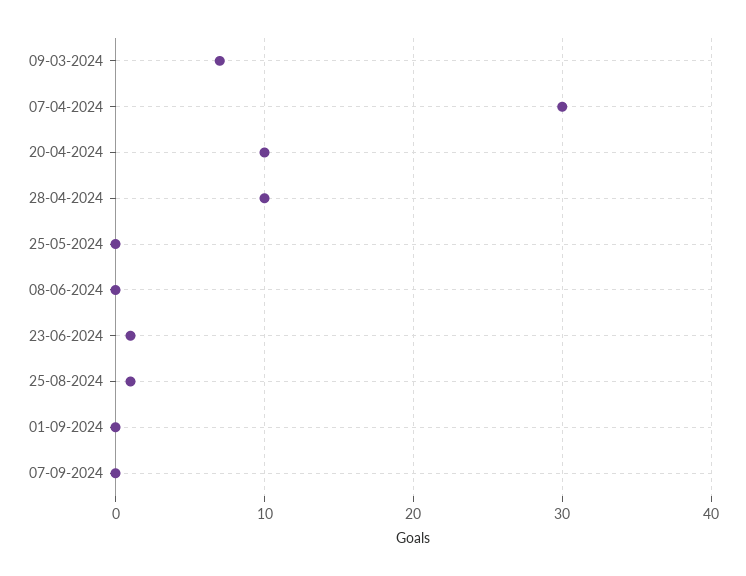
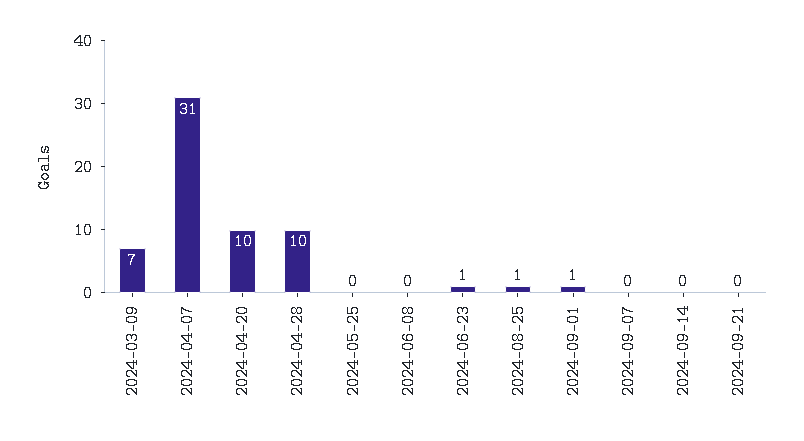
07-04-2024: 30 -> 31
01-09-2024: 0 -> 1
2024-09-14: none -> 0
2024-09-21: none -> 0

